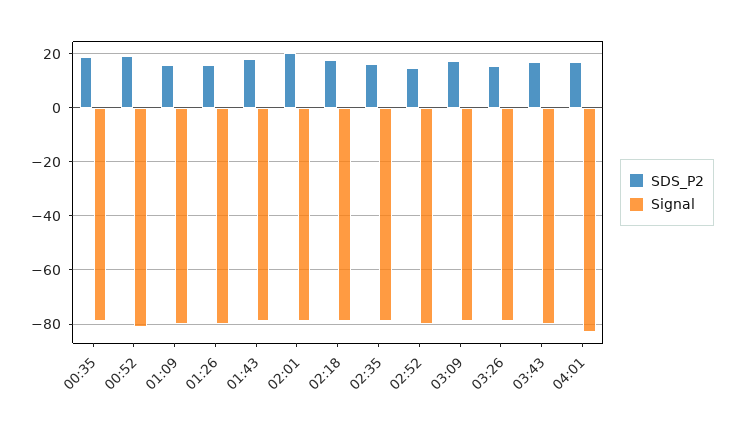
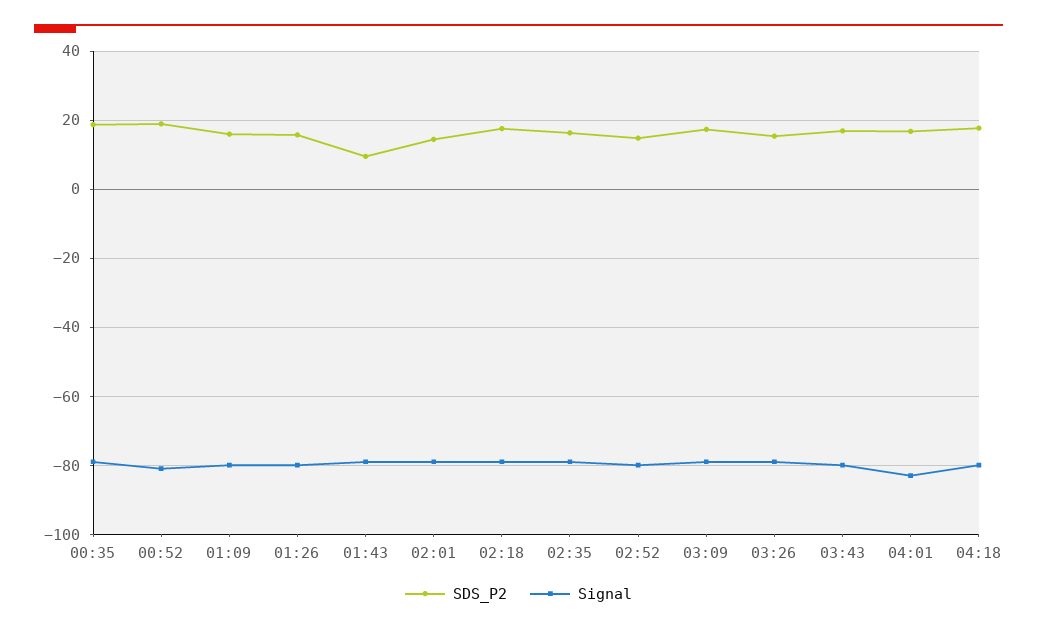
SDS_P2, 01:43: 17.5 -> 10
SDS_P2, 02:01: 20 -> 14
SDS_P2, 04:18: none -> 18
Signal, 04:18: none -> -80

